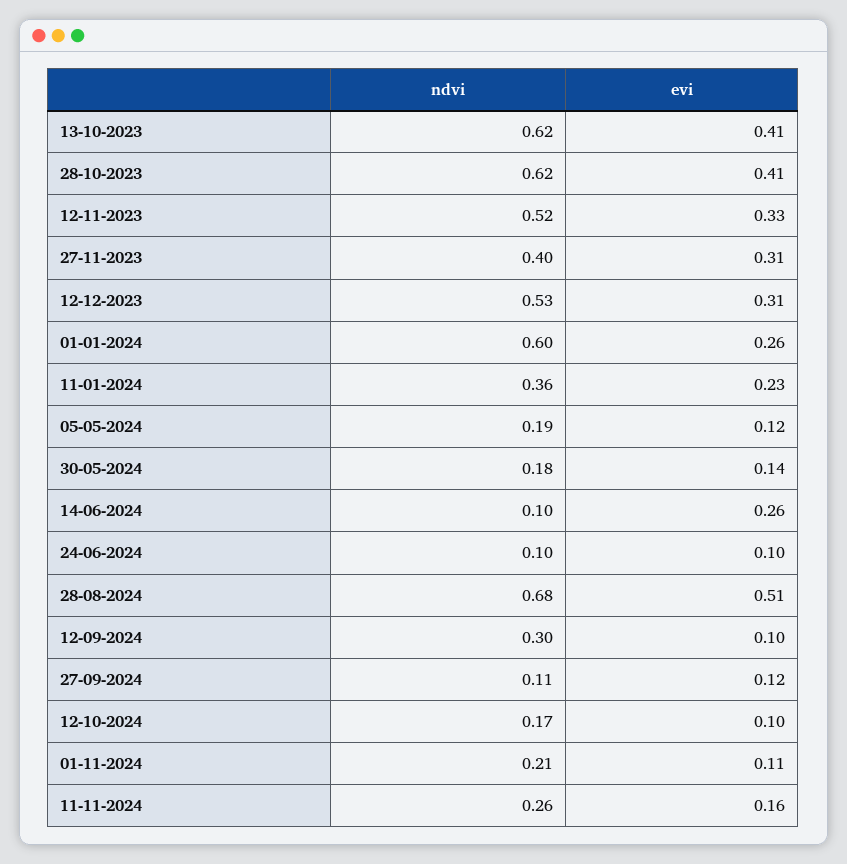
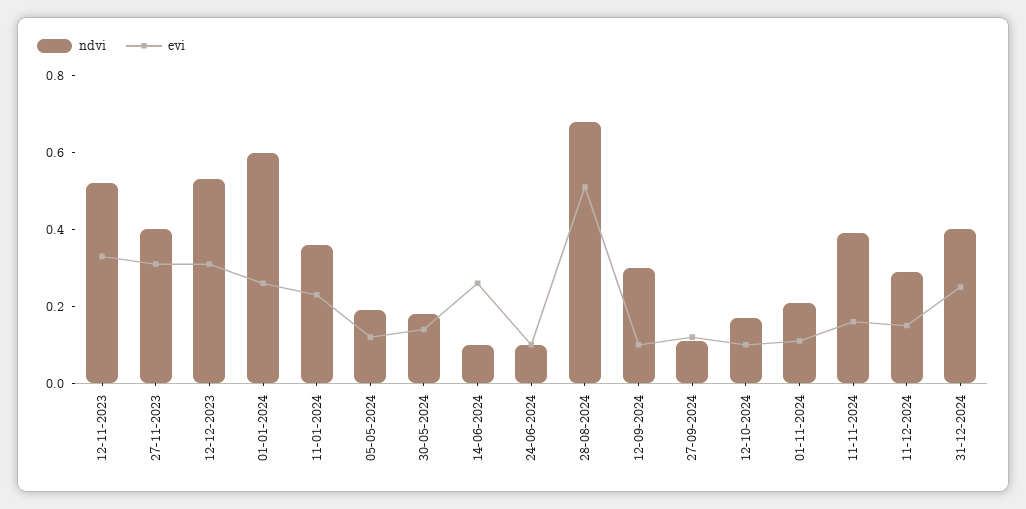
ndvi, 13-10-2023: 0.62 -> none
evi, 13-10-2023: 0.41 -> none
ndvi, 28-10-2023: 0.62 -> none
evi, 28-10-2023: 0.41 -> none
ndvi, 11-11-2024: 0.26 -> 0.4
ndvi, 11-12-2024: none -> 0.3
evi, 11-12-2024: none -> 0.15
ndvi, 31-12-2024: none -> 0.4
evi, 31-12-2024: none -> 0.25

